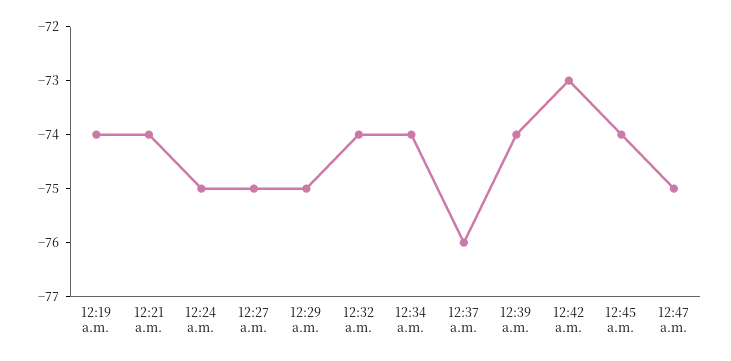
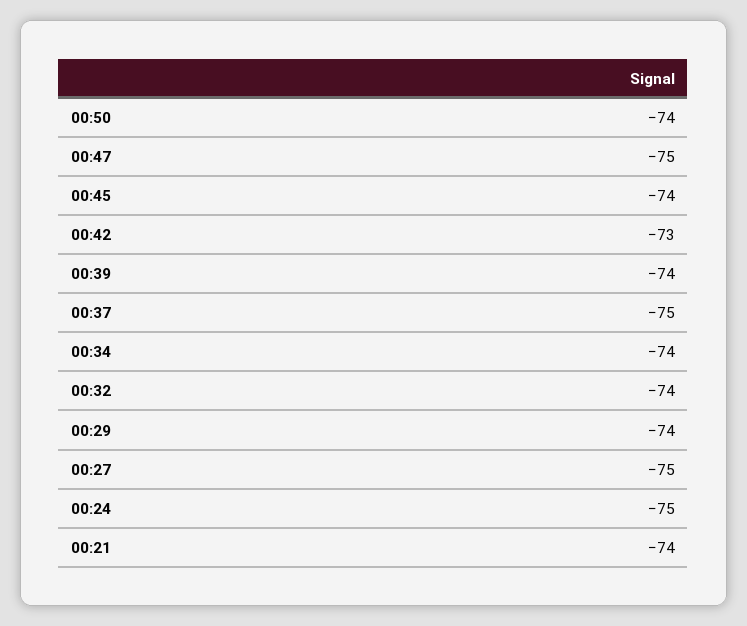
12:19 a.m.: -74 -> none
12:29 a.m.: -75 -> -74
12:37 a.m.: -76 -> -75
00:50: none -> -74

